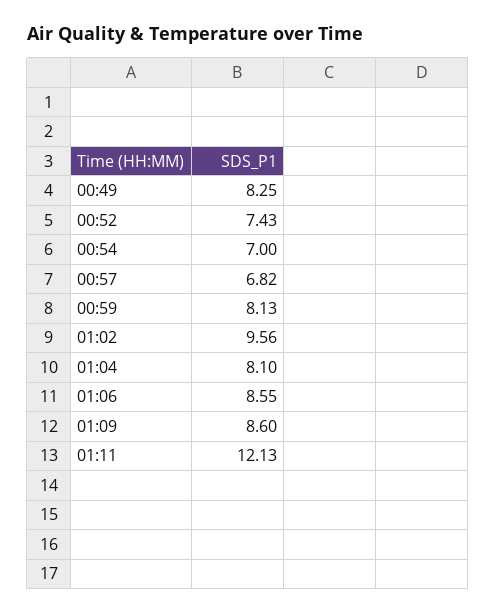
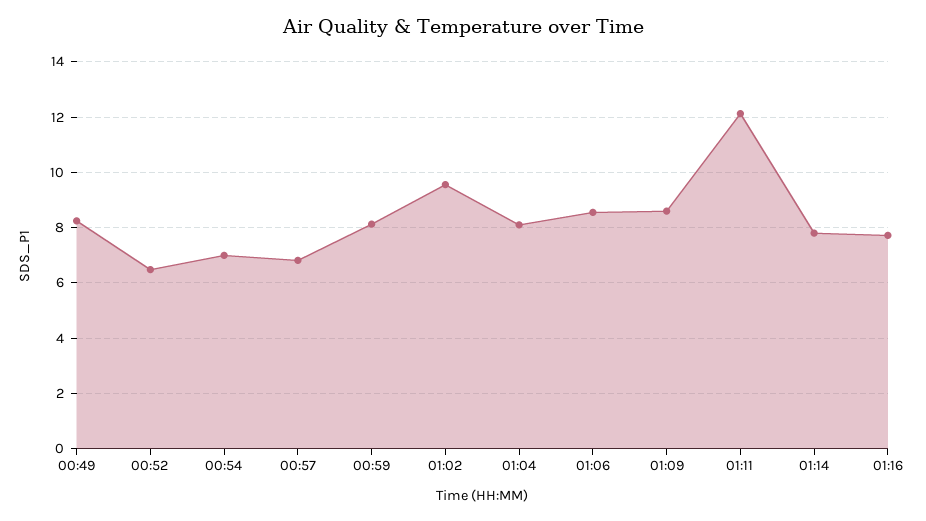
00:52: 7.43 -> 6.5
01:14: none -> 7.75
01:16: none -> 7.75

